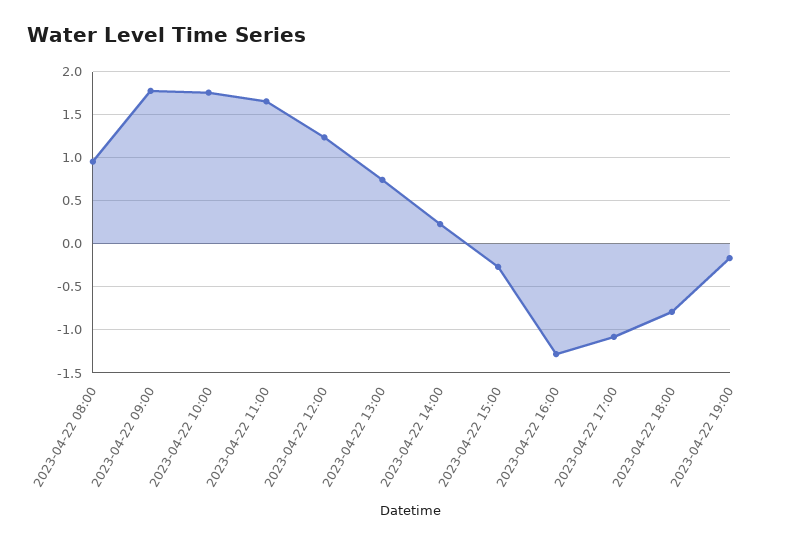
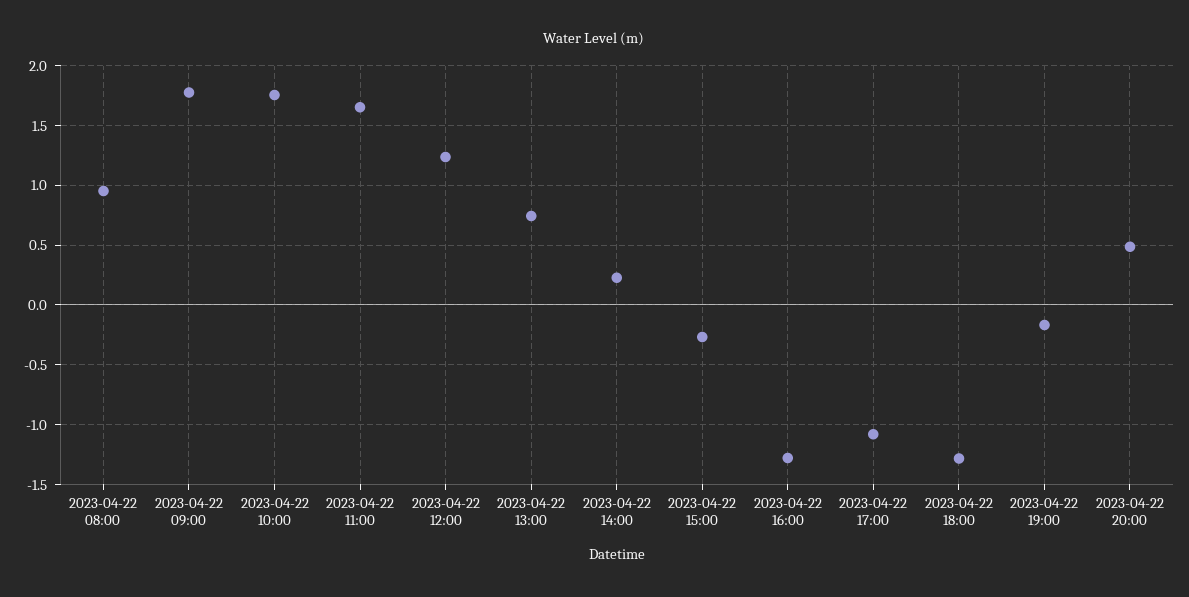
2023-04-22 18:00: -0.8 -> -1.3
2023-04-22 20:00: none -> 0.5

